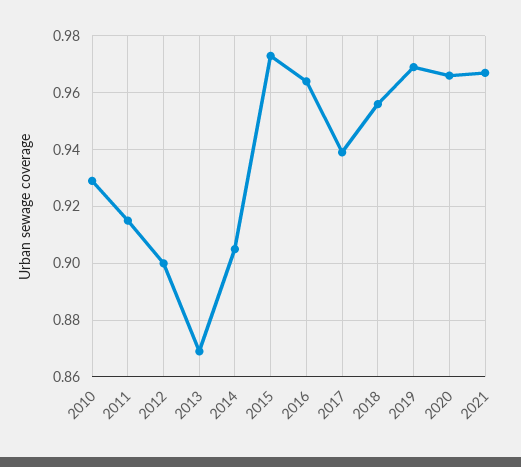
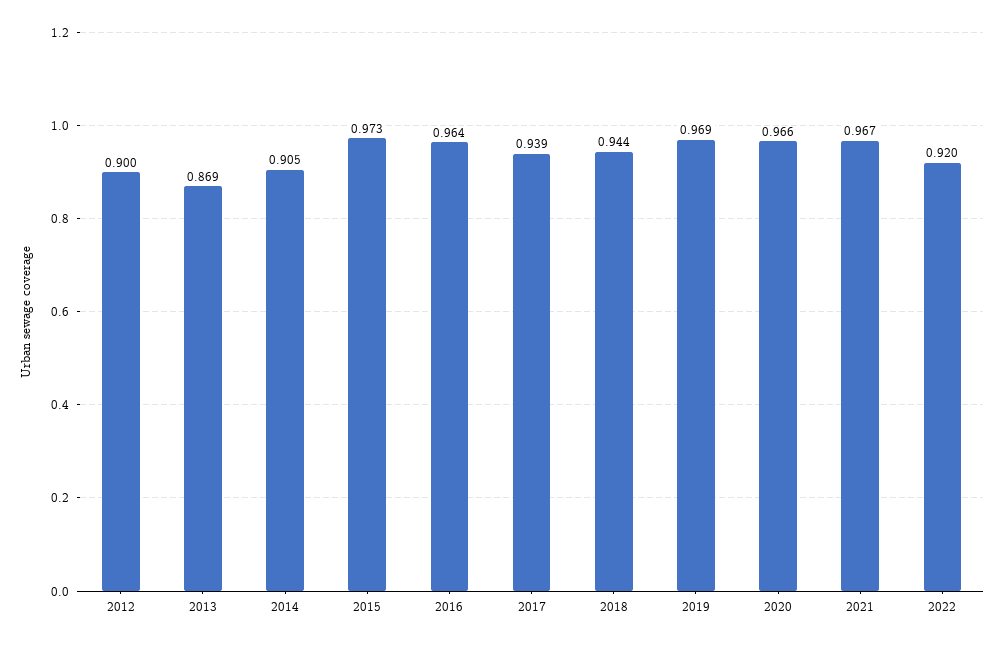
2010: 0.93 -> none
2011: 0.915 -> none
2018: 0.955 -> 0.944
2022: none -> 0.92

